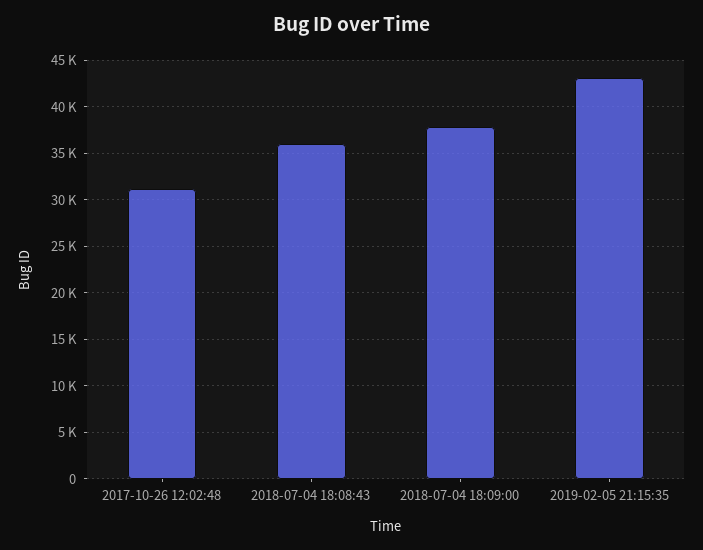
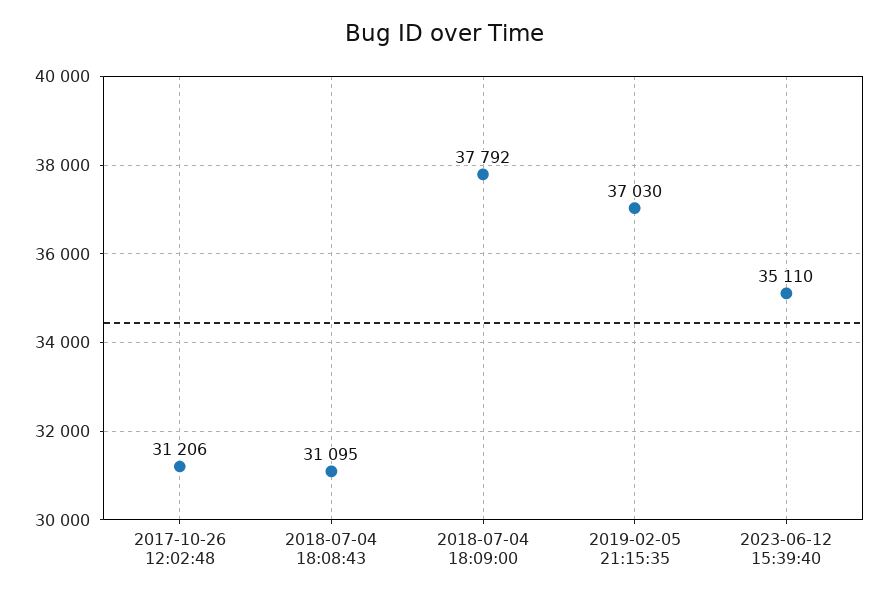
2018-07-04 18:08:43: 36000 -> 31095
2019-02-05 21:15:35: 43000 -> 37030
2023-06-12 15:39:40: none -> 35110

